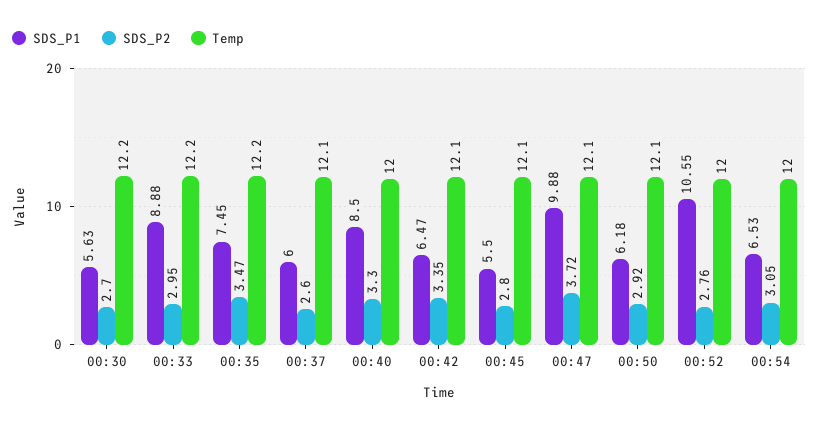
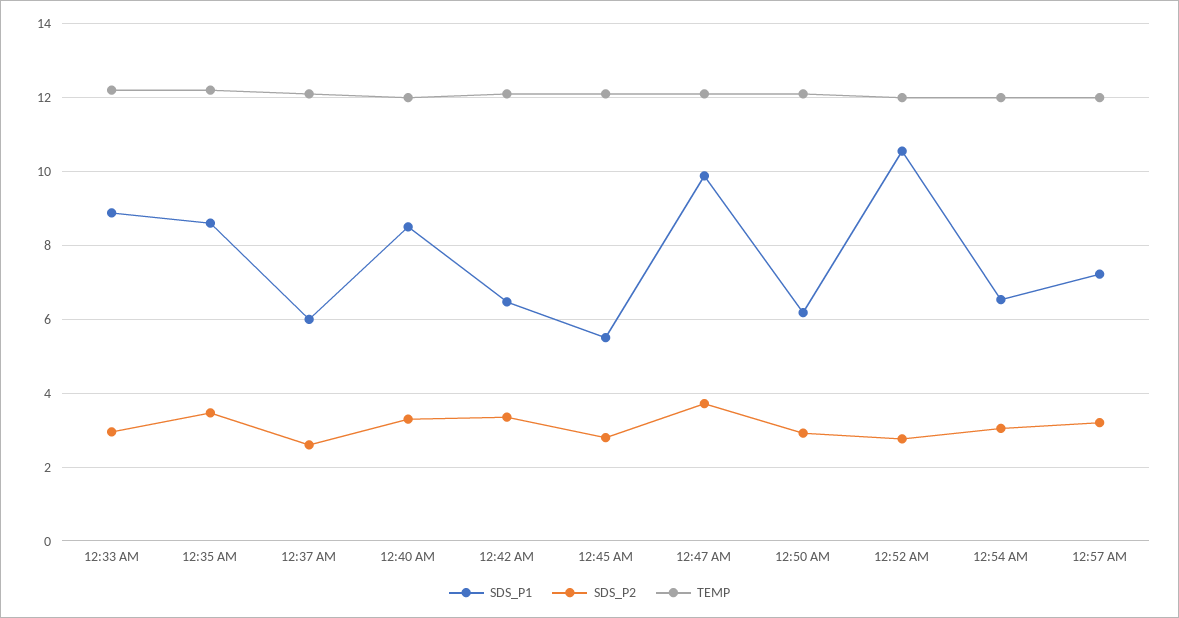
SDS_P1, 00:30: 5.63 -> none
SDS_P2, 00:30: 2.7 -> none
Temp, 00:30: 12.2 -> none
SDS_P1, 00:35: 7.45 -> 8.6
SDS_P1, 12:57 AM: none -> 7.2
SDS_P2, 12:57 AM: none -> 3.2
Temp, 12:57 AM: none -> 12

